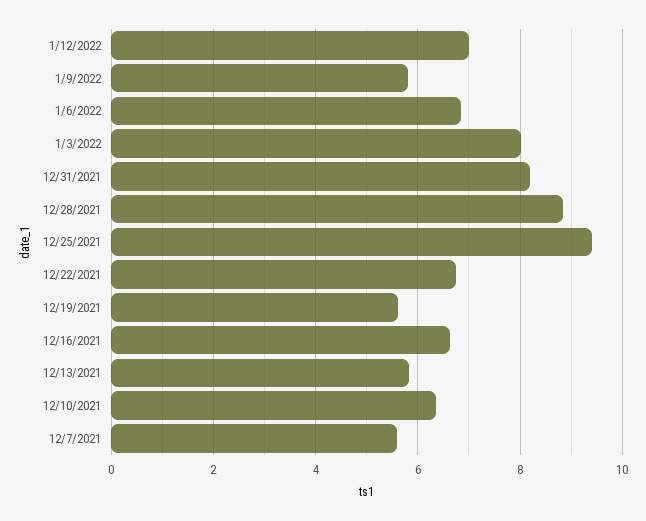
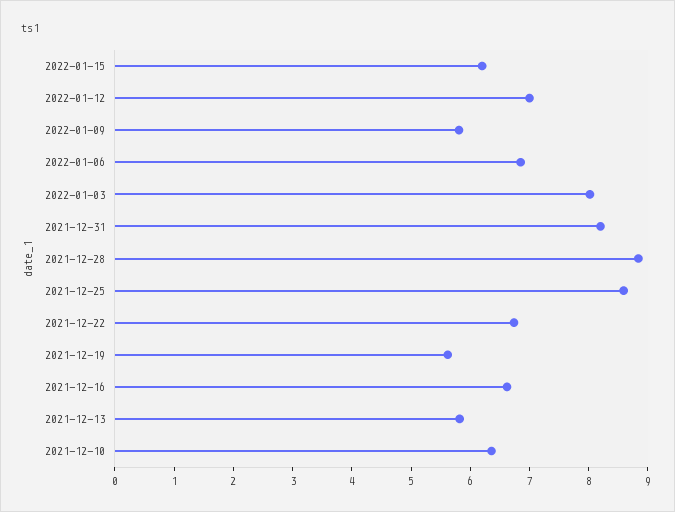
12/25/2021: 9.4 -> 8.6
12/7/2021: 5.6 -> none
2022-01-15: none -> 6.2

